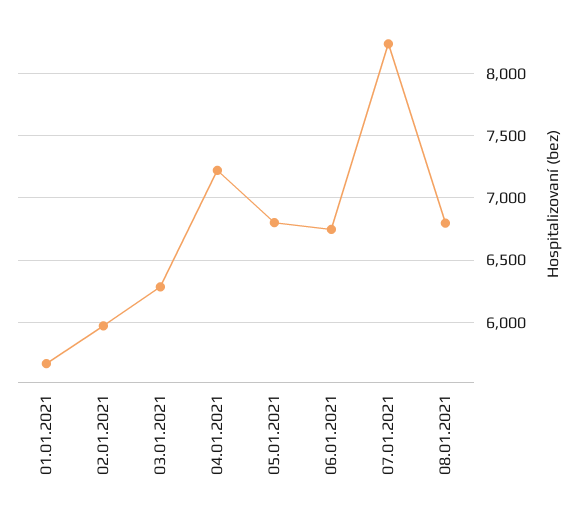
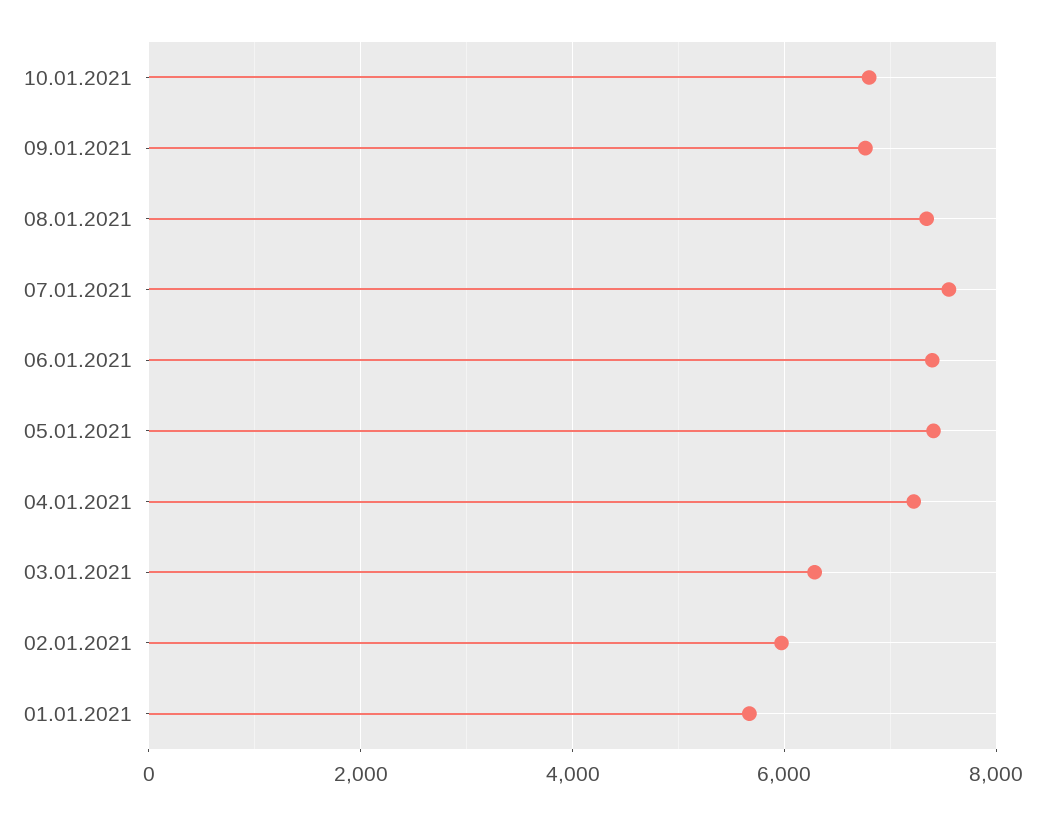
05.01.2021: 6800 -> 7400
06.01.2021: 6750 -> 7400
07.01.2021: 8250 -> 7600
08.01.2021: 6800 -> 7400
10.01.2021: none -> 6800
09.01.2021: none -> 6800

